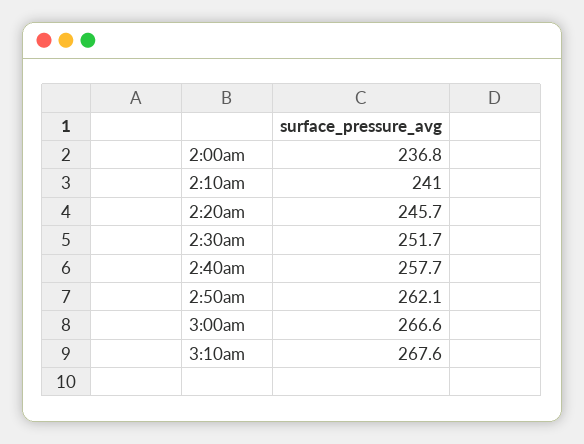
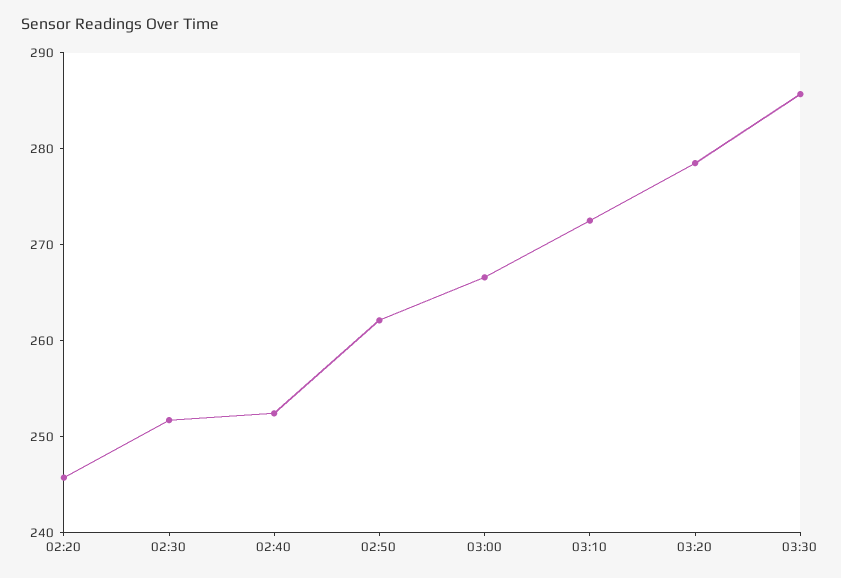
2:00am: 236.8 -> none
2:10am: 241 -> none
2:40am: 257.7 -> 252
3:10am: 267.6 -> 272
03:20: none -> 278
03:30: none -> 286

